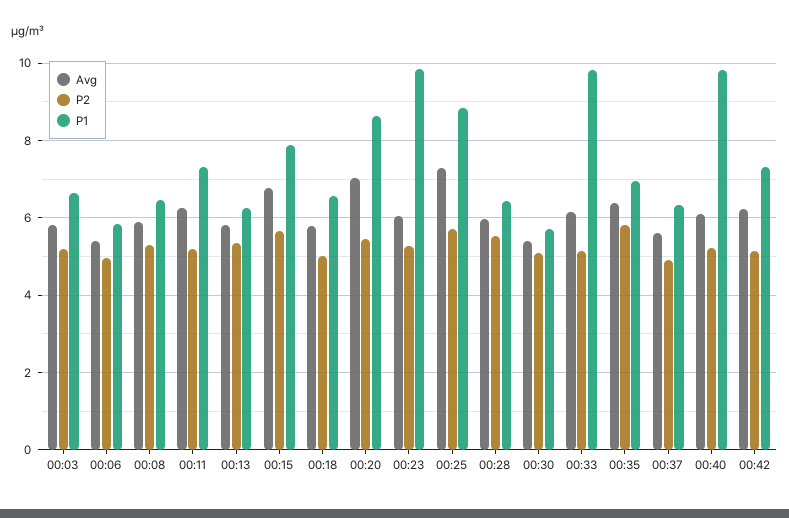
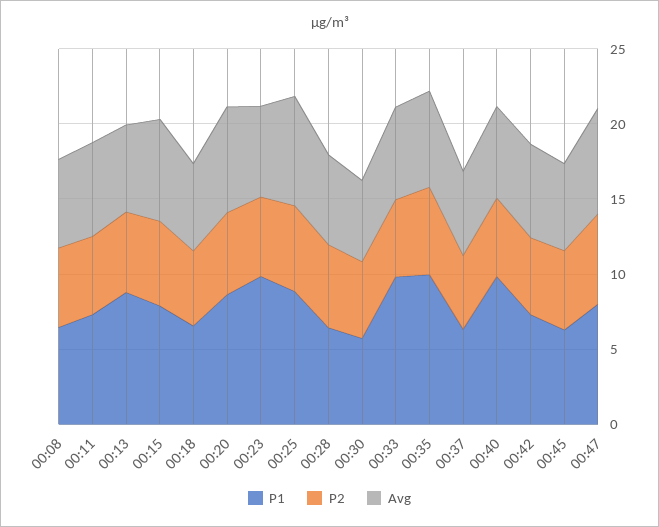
Avg, 00:03: 5.8 -> none
P2, 00:03: 5.2 -> none
P1, 00:03: 6.6 -> none
Avg, 00:06: 5.4 -> none
P2, 00:06: 5 -> none
P1, 00:06: 5.8 -> none
P1, 00:13: 6.2 -> 9
P1, 00:35: 7 -> 10
P1, 00:45: none -> 6
P2, 00:45: none -> 5
Avg, 00:45: none -> 6
P1, 00:47: none -> 8
P2, 00:47: none -> 6
Avg, 00:47: none -> 7

